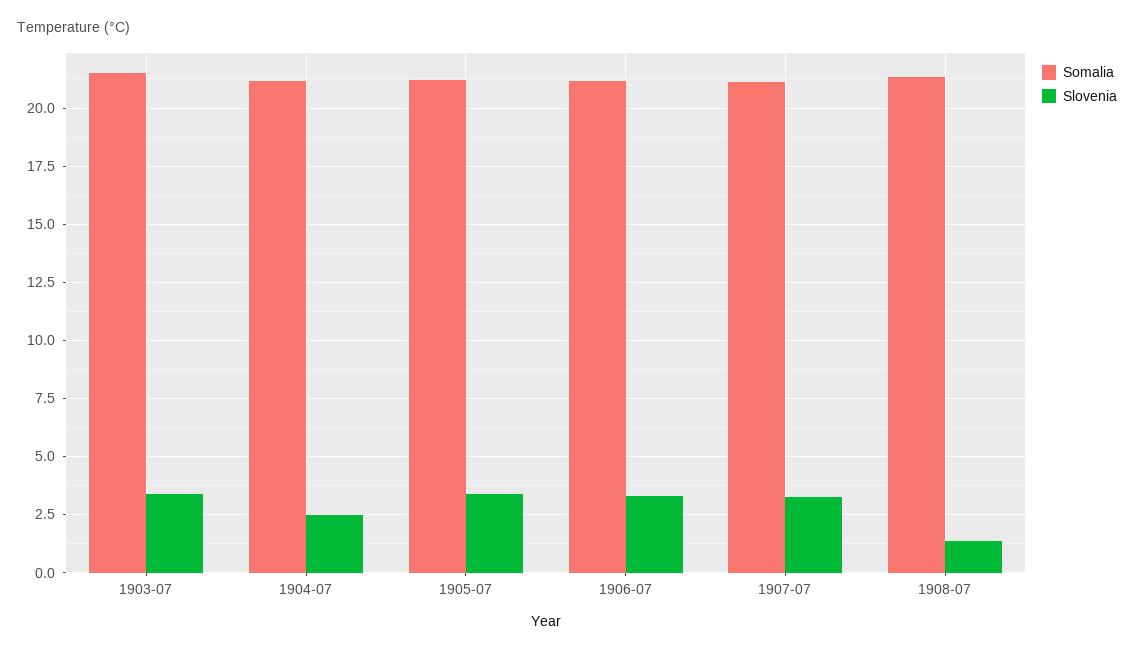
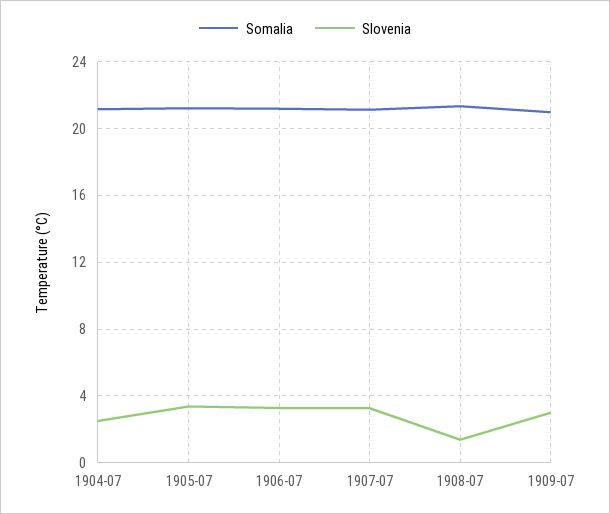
Somalia, 1903-07: 21.5 -> none
Slovenia, 1903-07: 3.5 -> none
Somalia, 1909-07: none -> 21
Slovenia, 1909-07: none -> 3

